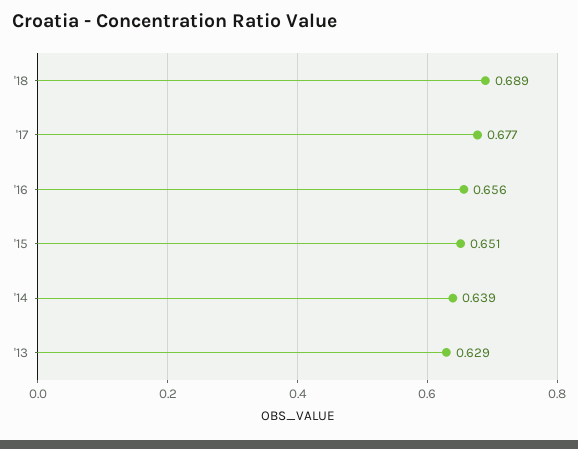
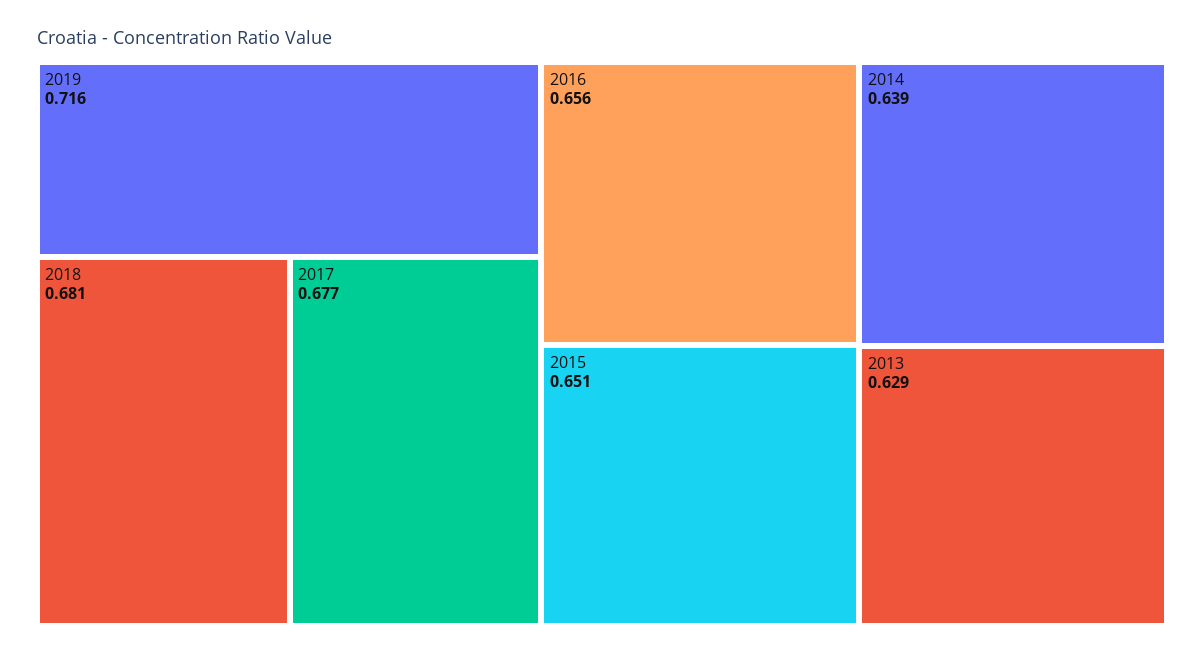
'18: 0.689 -> 0.681
2019: none -> 0.716

